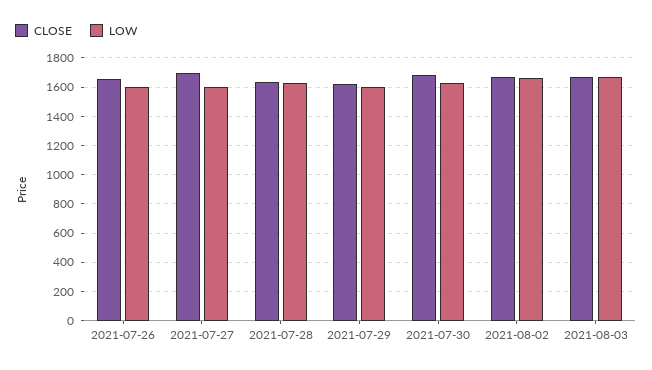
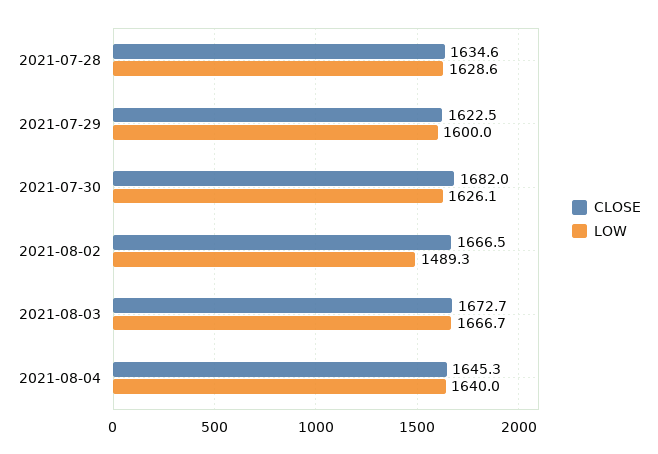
CLOSE, 2021-07-26: 1650 -> none
LOW, 2021-07-26: 1600 -> none
CLOSE, 2021-07-27: 1700 -> none
LOW, 2021-07-27: 1600 -> none
LOW, 2021-08-02: 1650 -> 1489.3
CLOSE, 2021-08-04: none -> 1645.3
LOW, 2021-08-04: none -> 1640

